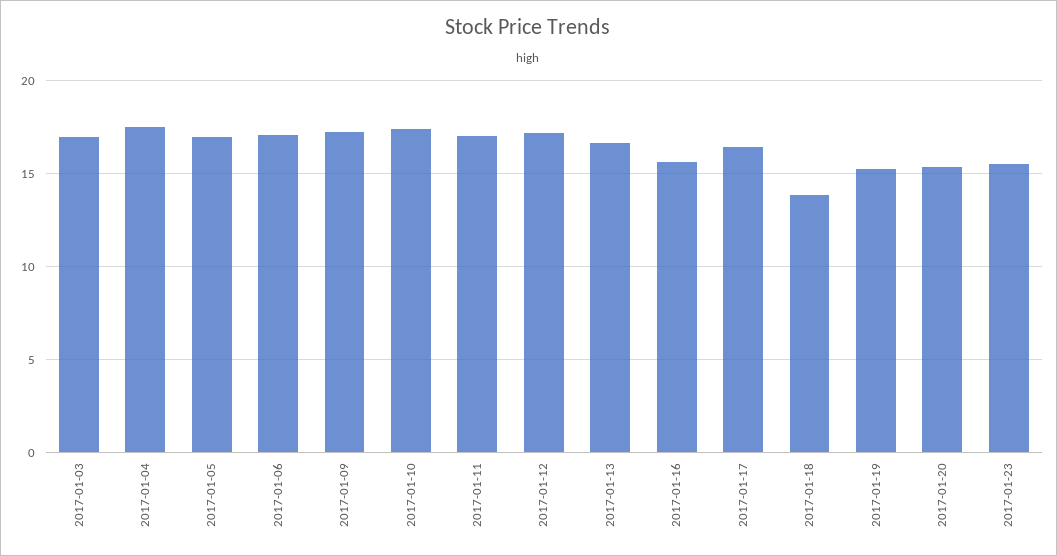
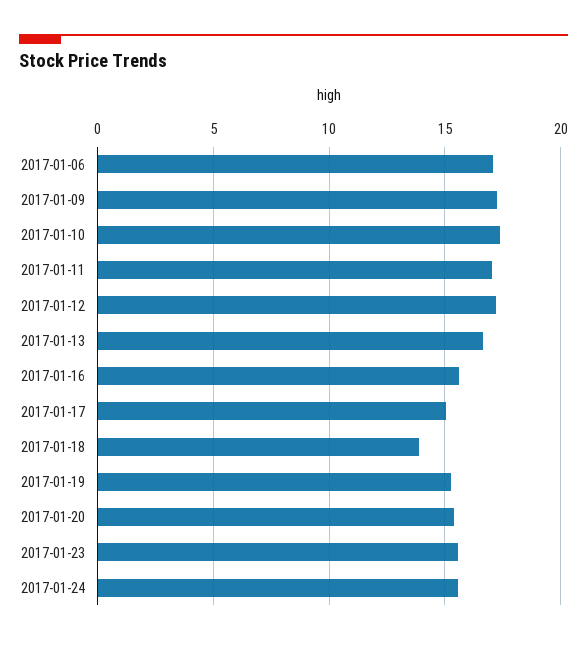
2017-01-03: 17 -> none
2017-01-04: 17.5 -> none
2017-01-05: 17 -> none
2017-01-17: 16.5 -> 15
2017-01-24: none -> 15.5

